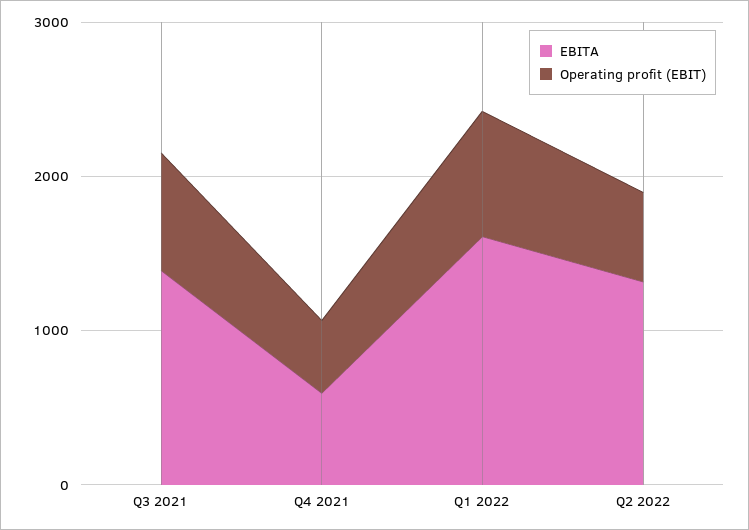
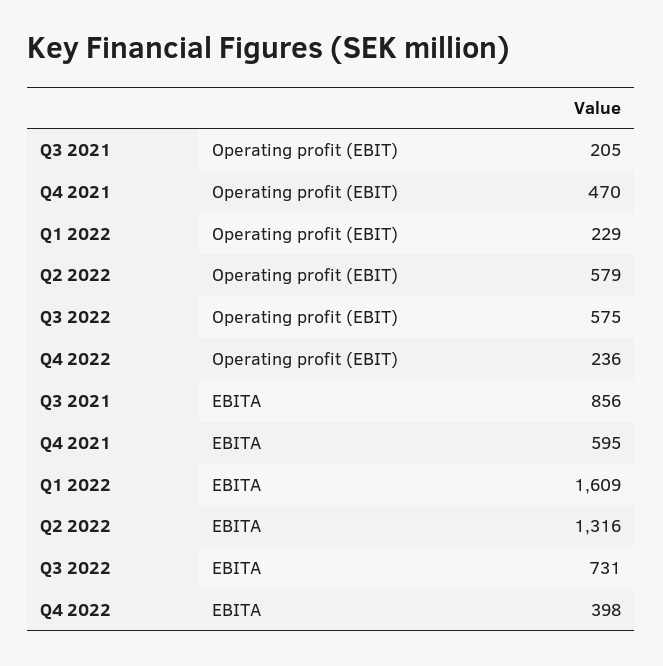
EBITA, Q3 2021: 1400 -> 856
Operating profit (EBIT), Q3 2021: 800 -> 205
Operating profit (EBIT), Q1 2022: 800 -> 229
Operating profit (EBIT), Q3 2022: none -> 575
Operating profit (EBIT), Q4 2022: none -> 236
EBITA, Q3 2022: none -> 731
EBITA, Q4 2022: none -> 398

